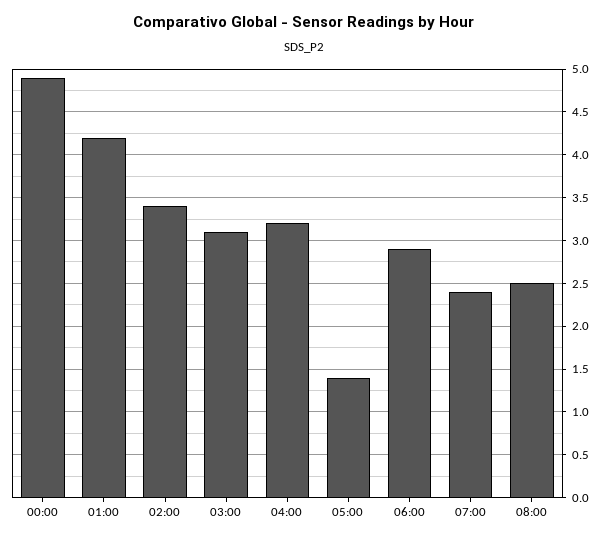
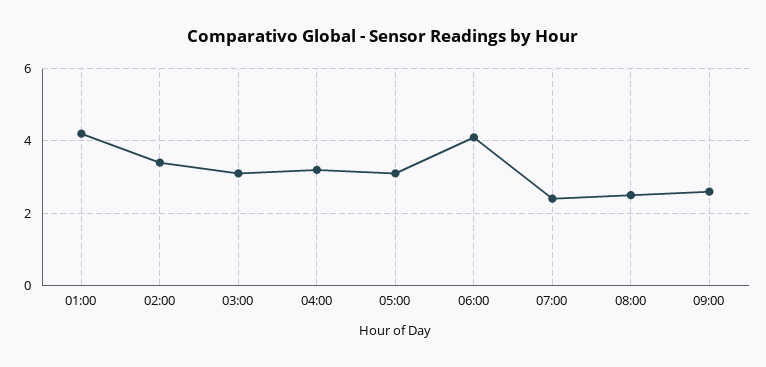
00:00: 4.9 -> none
05:00: 1.4 -> 3
06:00: 2.9 -> 4
09:00: none -> 2.5

